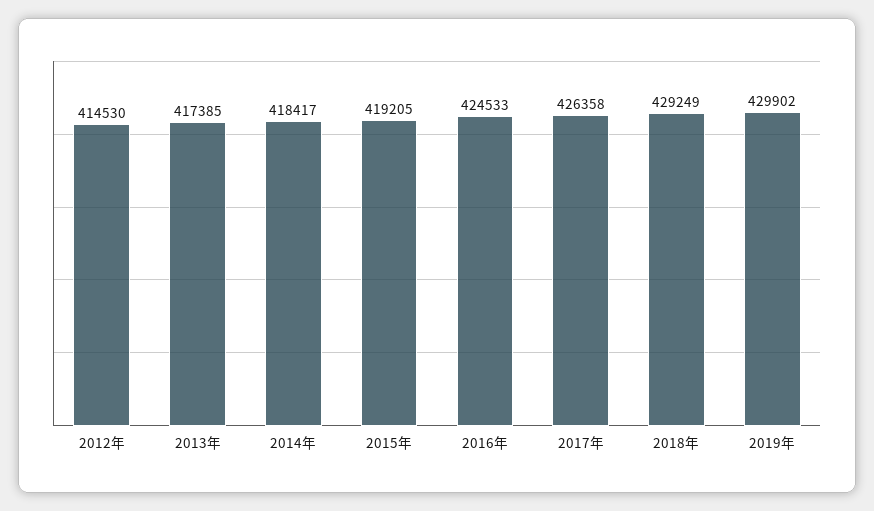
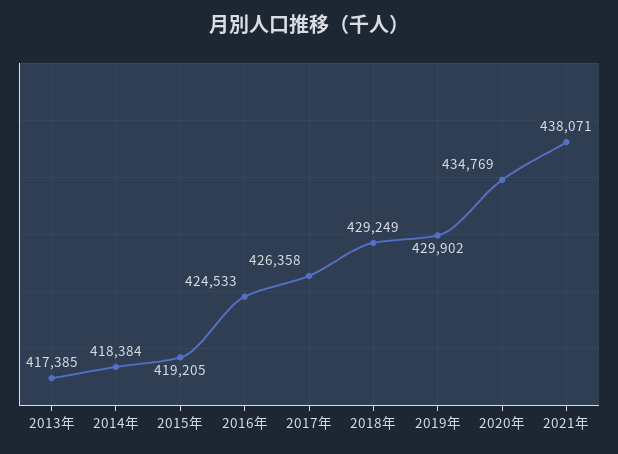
2012年: 414530 -> none
2014年: 418417 -> 418384
2020年: none -> 434769
2021年: none -> 438071

